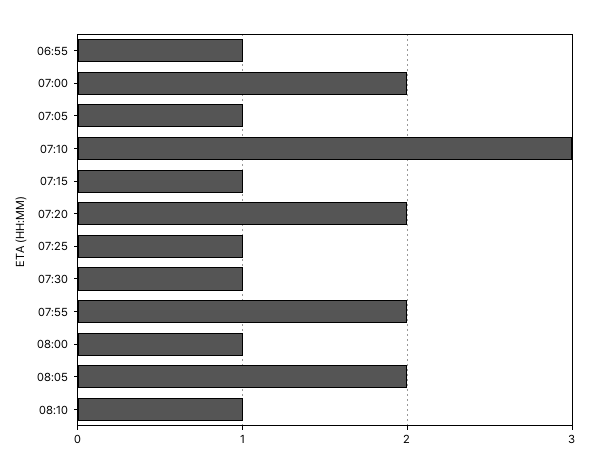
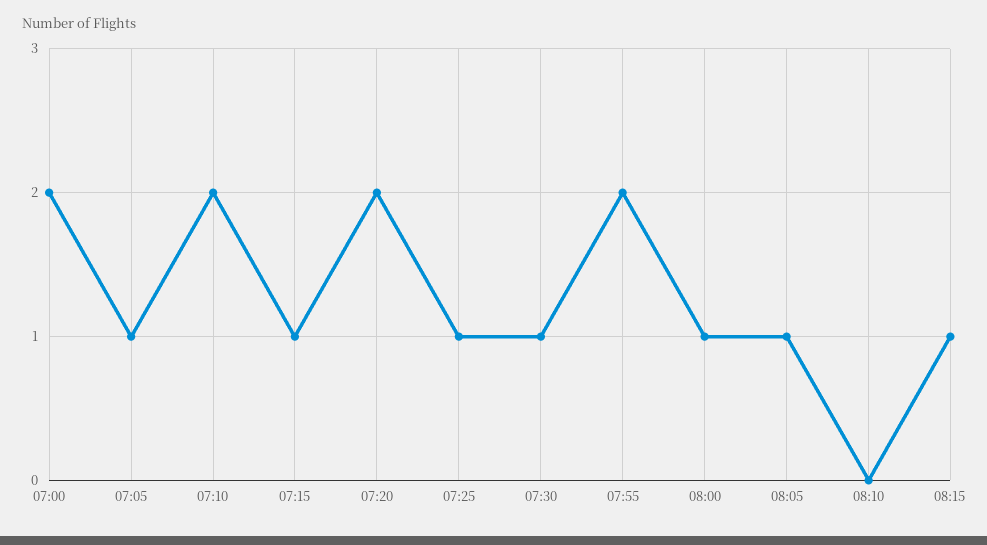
06:55: 1 -> none
07:10: 3 -> 2
08:05: 2 -> 1
08:10: 1 -> 0
08:15: none -> 1

